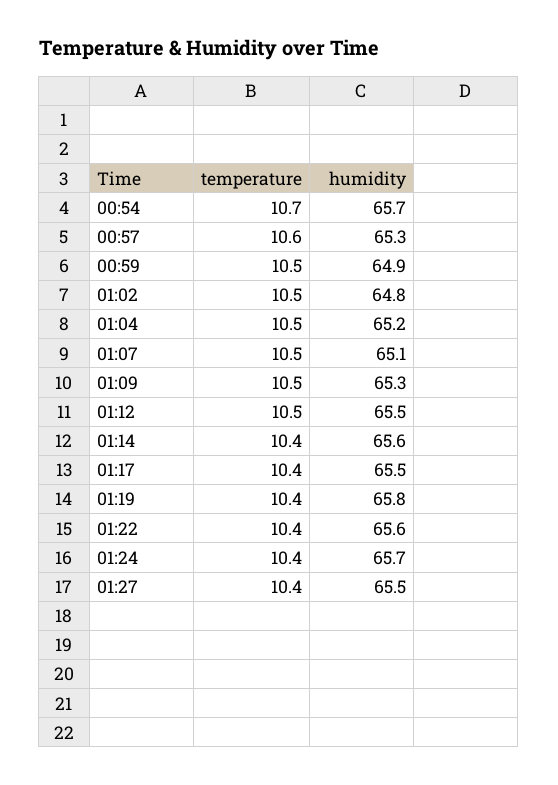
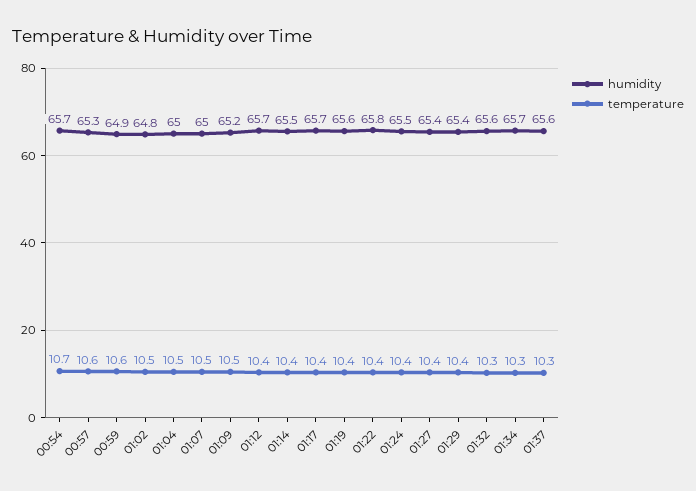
temperature, 00:59: 10.5 -> 10.6
humidity, 01:04: 65.2 -> 65
humidity, 01:07: 65.1 -> 65
humidity, 01:09: 65.3 -> 65.2
temperature, 01:12: 10.5 -> 10.4
humidity, 01:12: 65.5 -> 65.7
humidity, 01:14: 65.6 -> 65.5
humidity, 01:17: 65.5 -> 65.7
humidity, 01:19: 65.8 -> 65.6
humidity, 01:22: 65.6 -> 65.8
humidity, 01:24: 65.7 -> 65.5
humidity, 01:27: 65.5 -> 65.4
humidity, 01:29: none -> 65.4
temperature, 01:29: none -> 10.4
humidity, 01:32: none -> 65.6
temperature, 01:32: none -> 10.3
humidity, 01:34: none -> 65.7
temperature, 01:34: none -> 10.3
humidity, 01:37: none -> 65.6
temperature, 01:37: none -> 10.3

